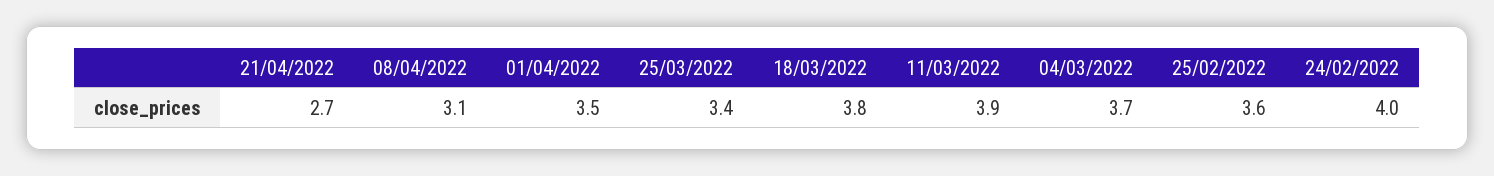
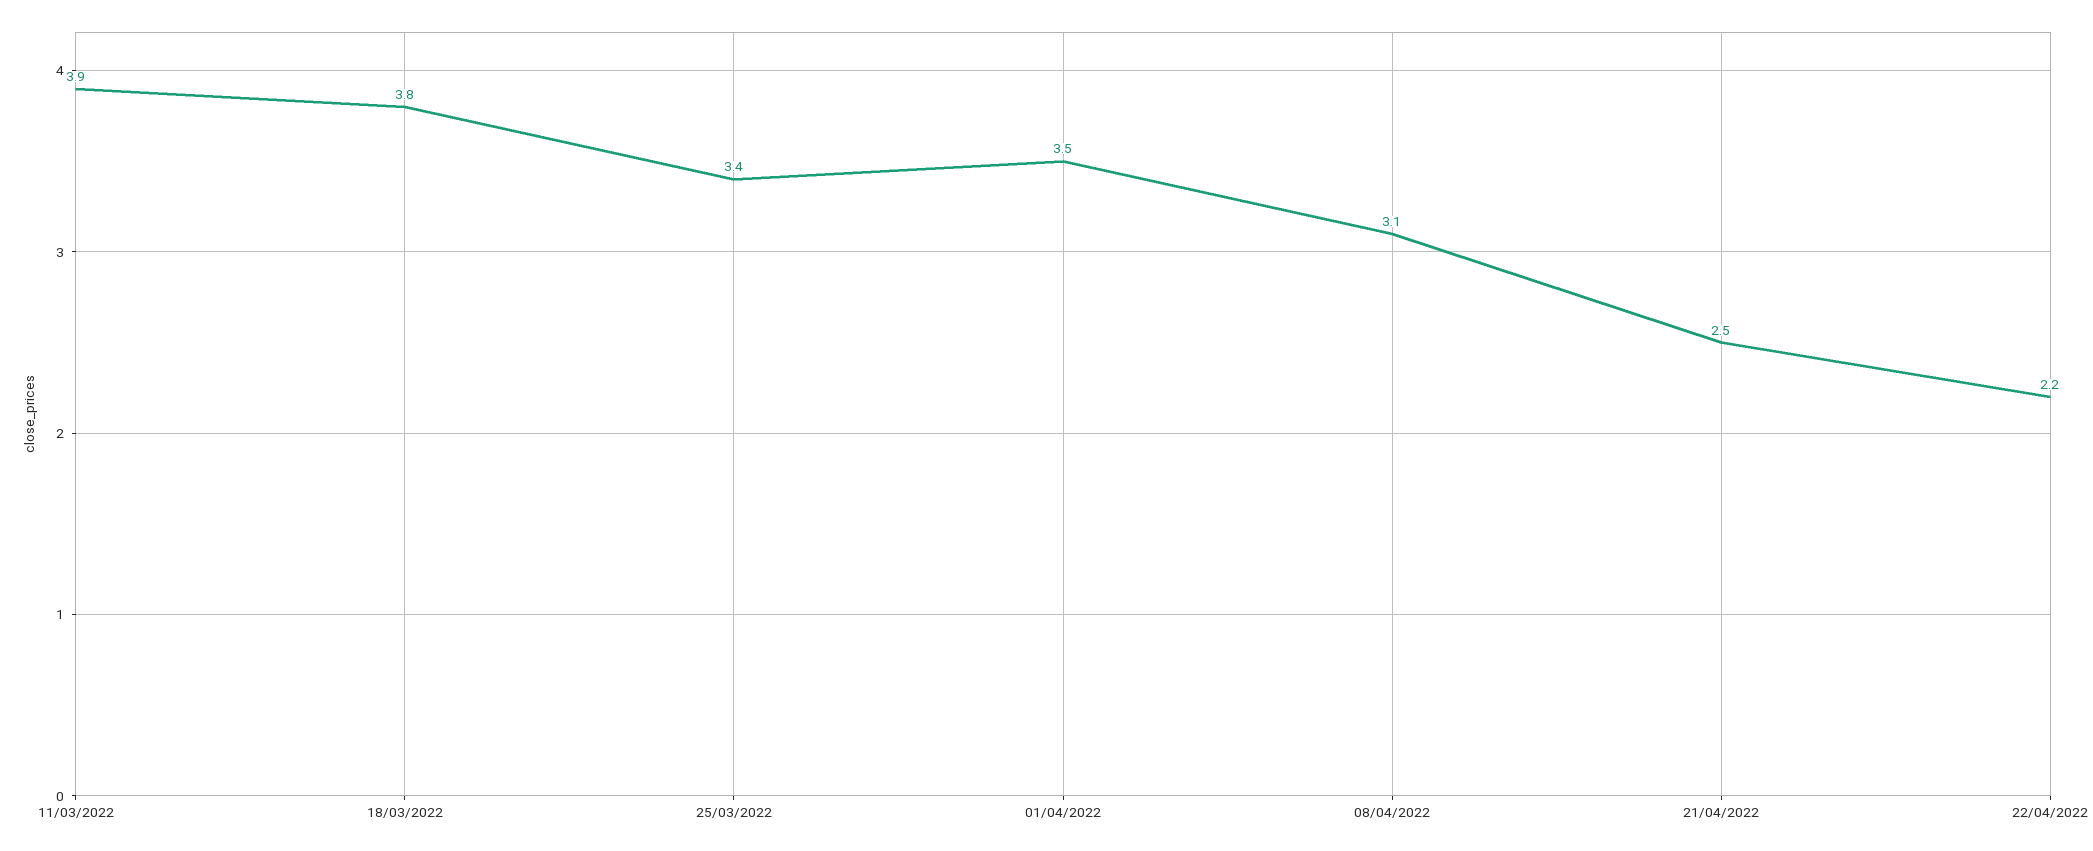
21/04/2022: 2.7 -> 2.5
04/03/2022: 3.7 -> none
25/02/2022: 3.6 -> none
24/02/2022: 4 -> none
22/04/2022: none -> 2.2

